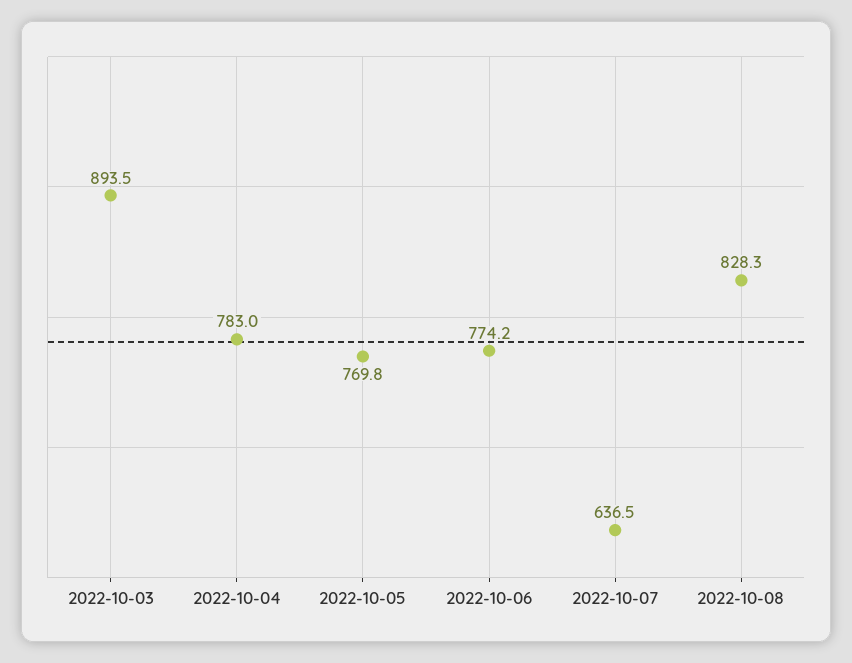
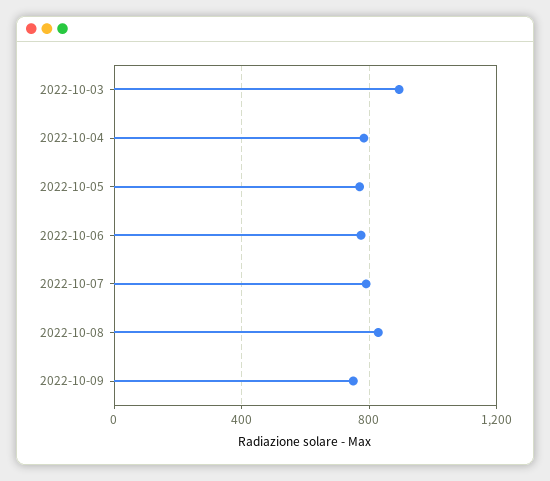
2022-10-07: 636.5 -> 800
2022-10-09: none -> 750

